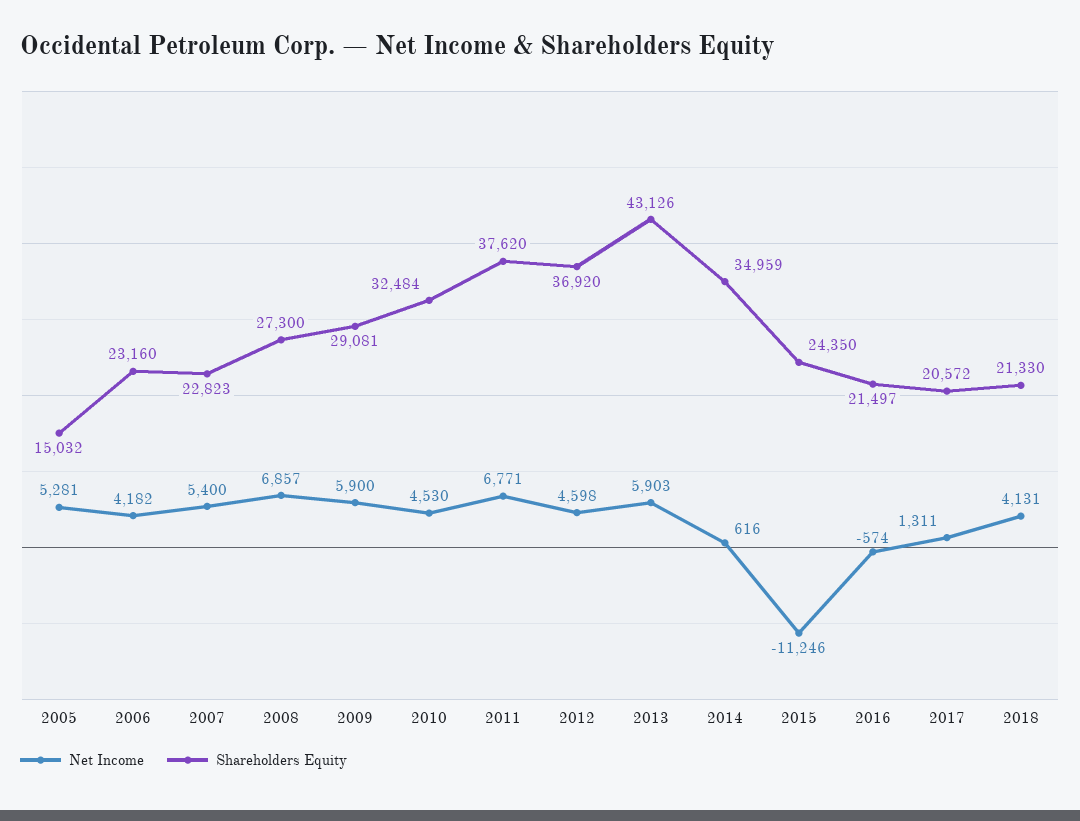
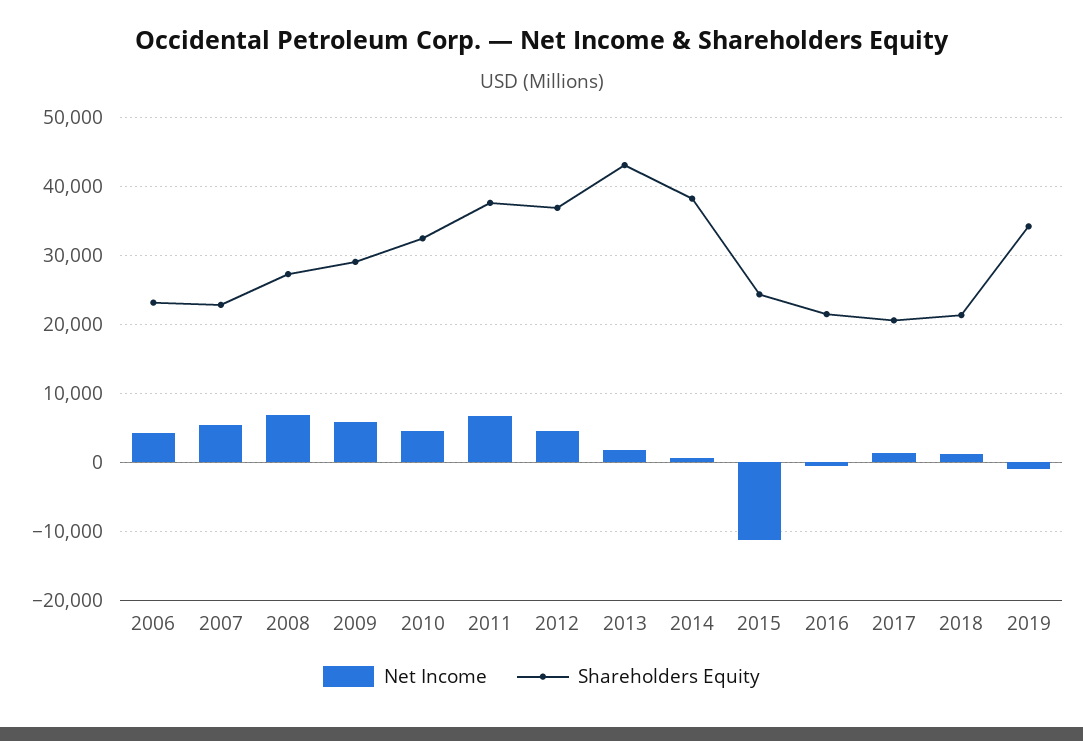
Net Income, 2005: 5281 -> none
Shareholders Equity, 2005: 15032 -> none
Net Income, 2013: 5903 -> 2000
Shareholders Equity, 2014: 34959 -> 38000
Net Income, 2018: 4131 -> 1000
Net Income, 2019: none -> -1000
Shareholders Equity, 2019: none -> 34000

